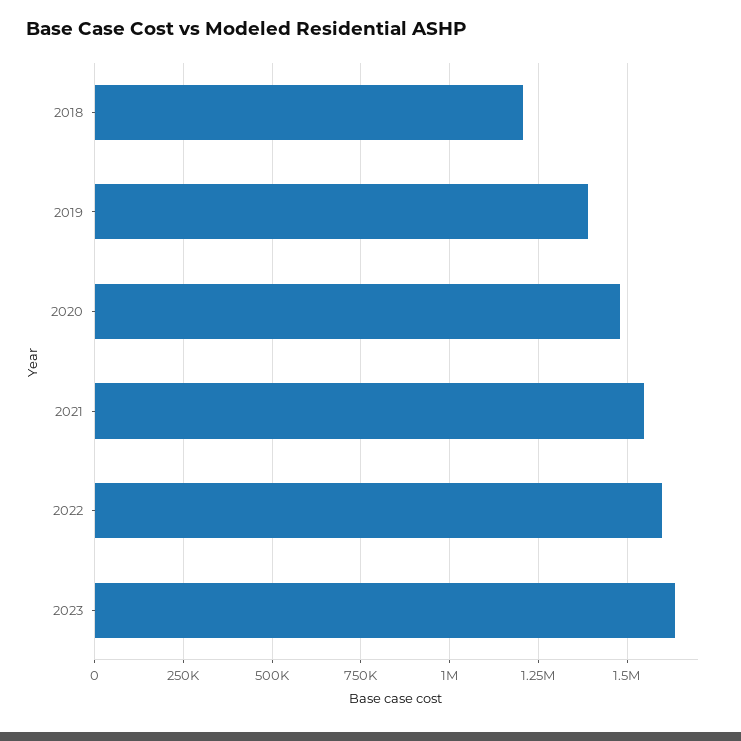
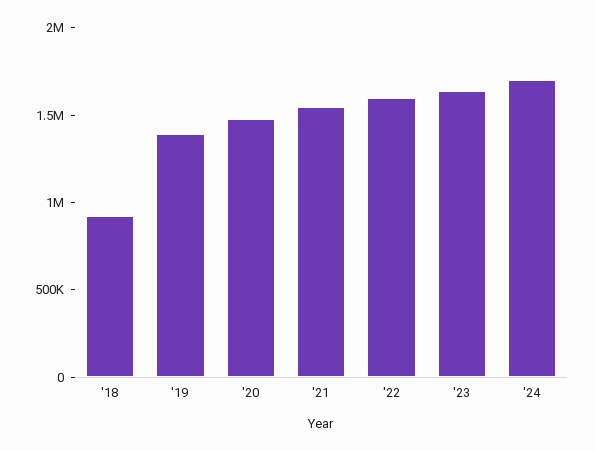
2018: 1200000 -> 900000
'24: none -> 1700000

